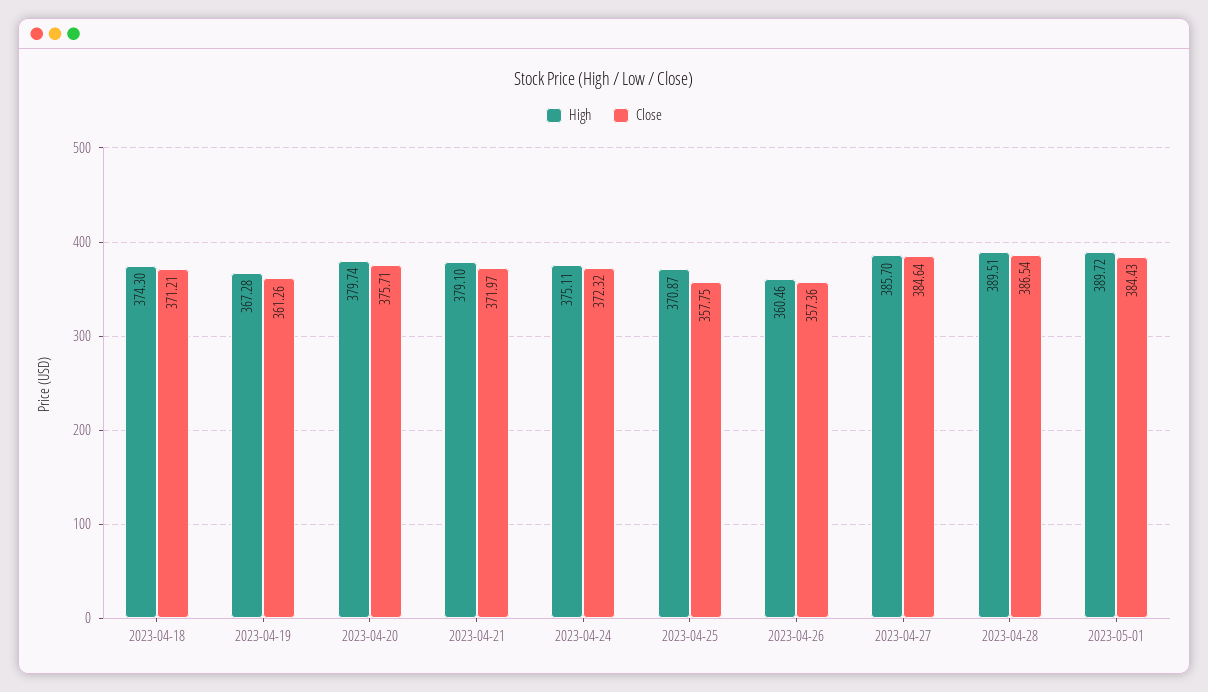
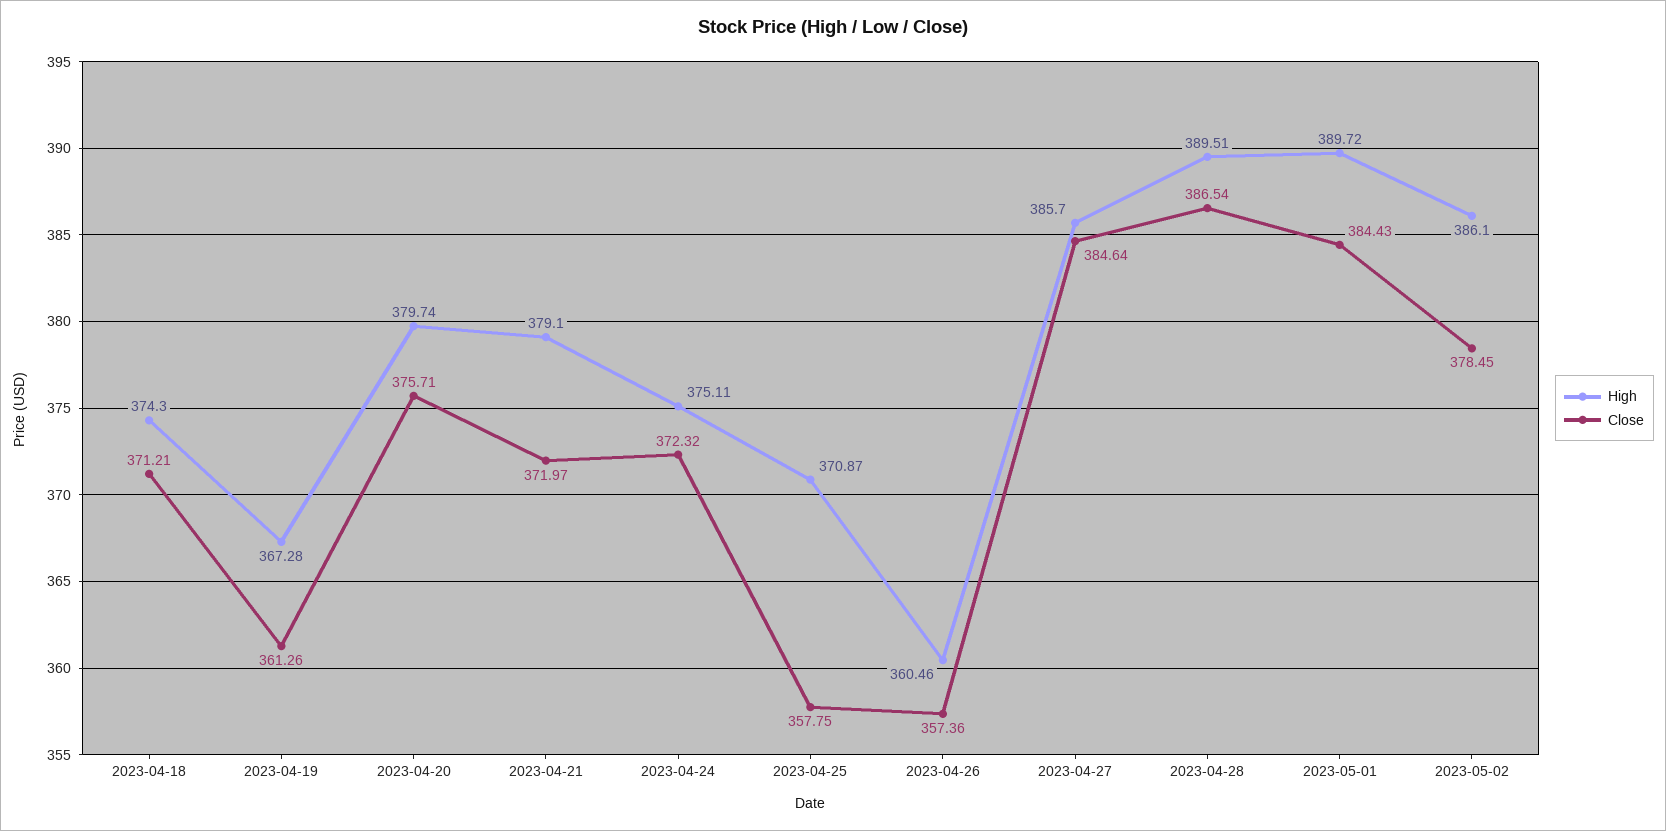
High, 2023-05-02: none -> 386.1
Close, 2023-05-02: none -> 378.45

